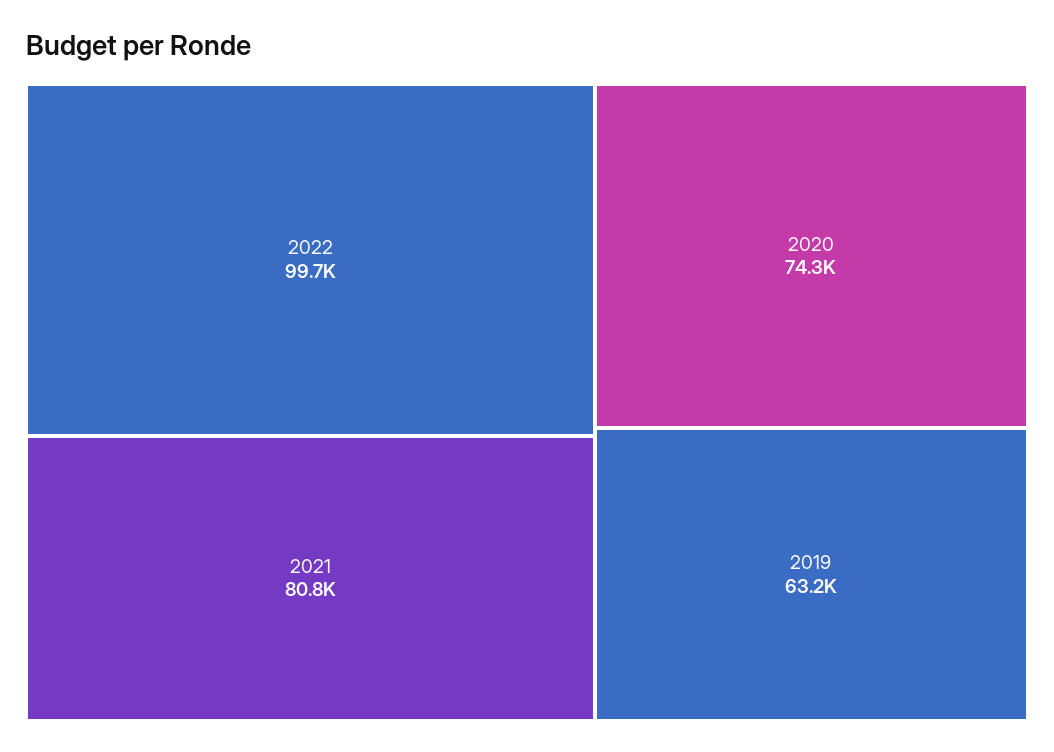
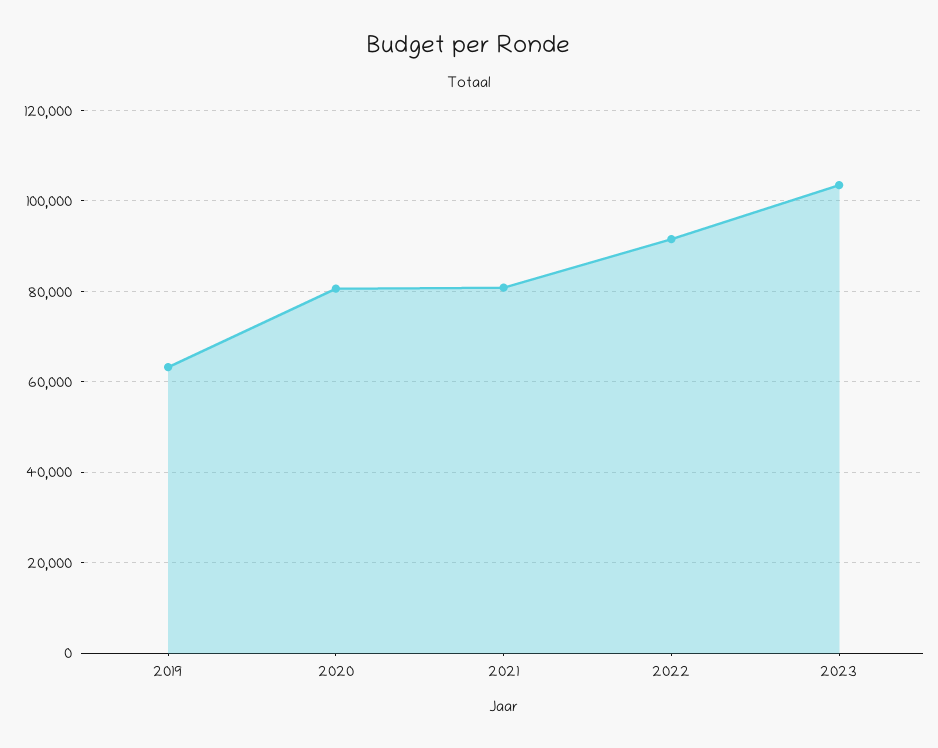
2022: 99700 -> 92000
2020: 74300 -> 80000
2023: none -> 104000

